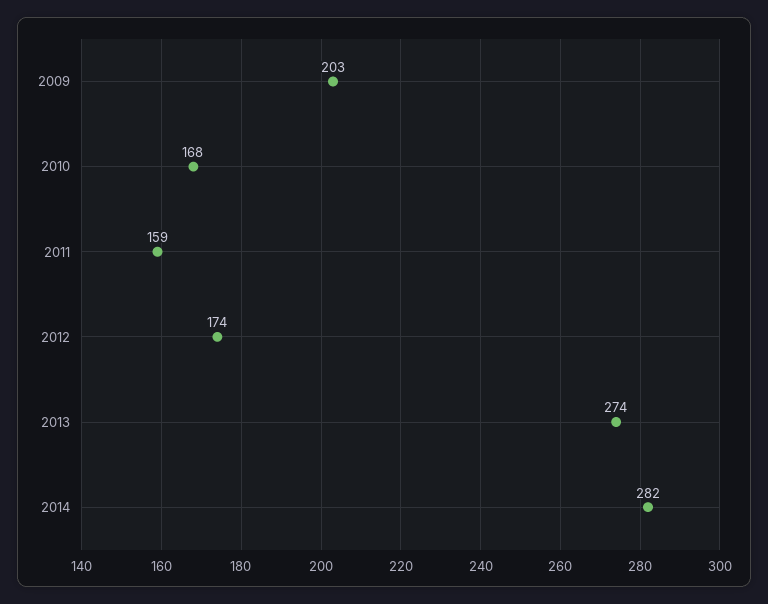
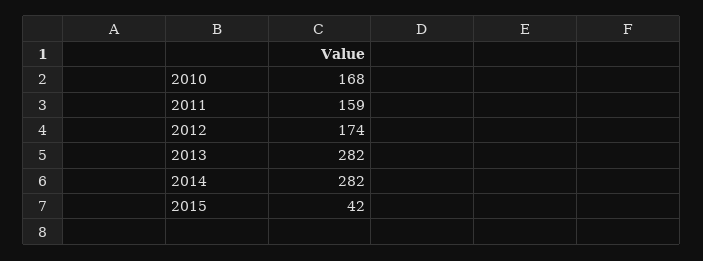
2009: 203 -> none
2013: 274 -> 282
2015: none -> 42

